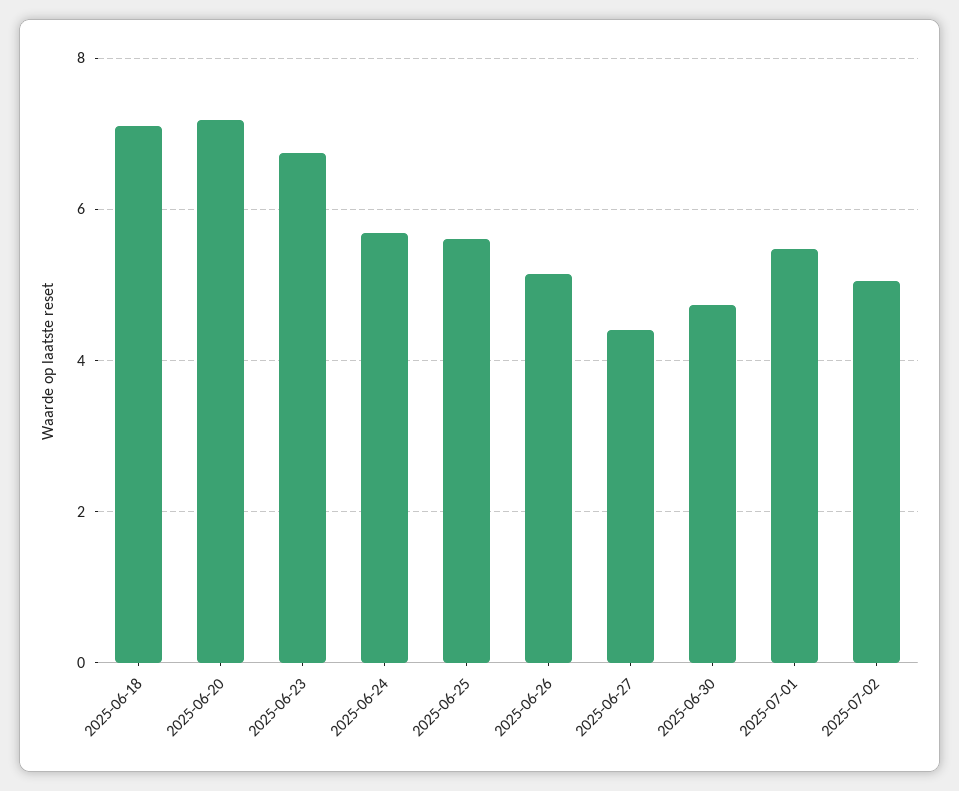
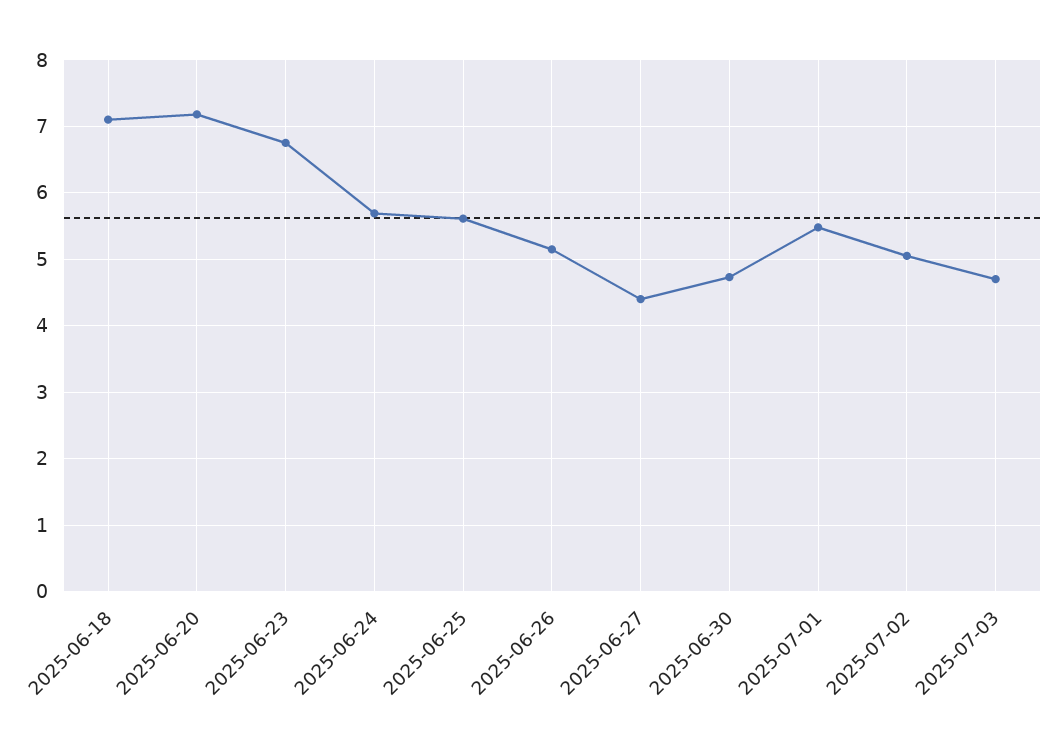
2025-07-03: none -> 4.7

